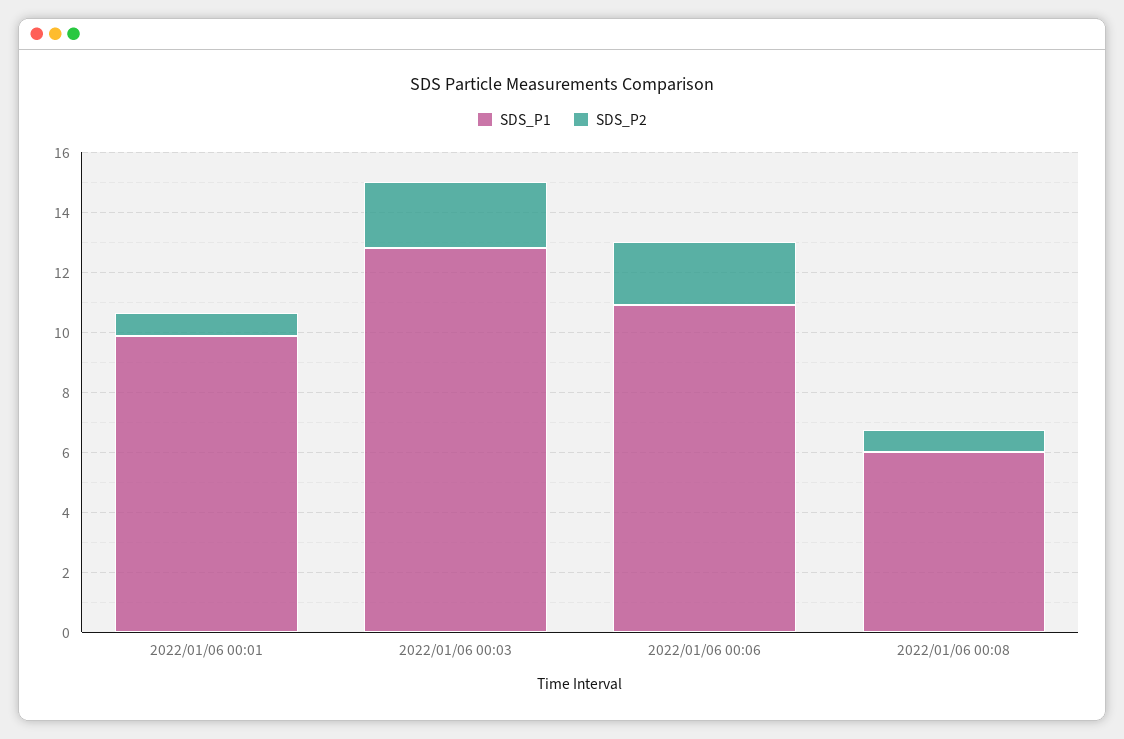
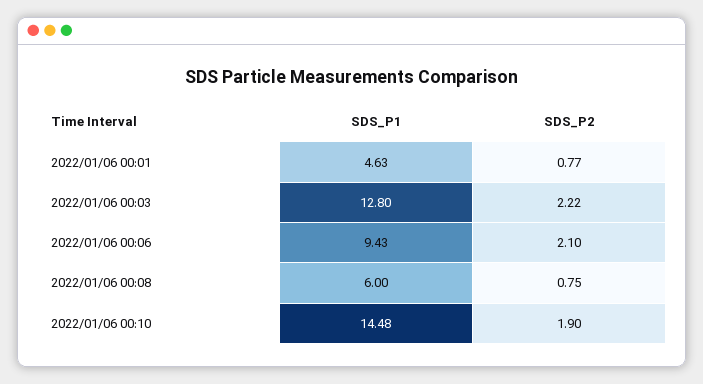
SDS_P1, 2022/01/06 00:01: 10 -> 4.63
SDS_P1, 2022/01/06 00:06: 11 -> 9.43
SDS_P1, 2022/01/06 00:10: none -> 14.48
SDS_P2, 2022/01/06 00:10: none -> 1.9

